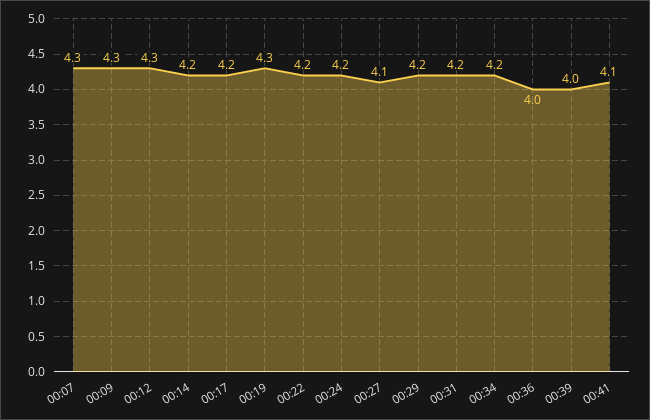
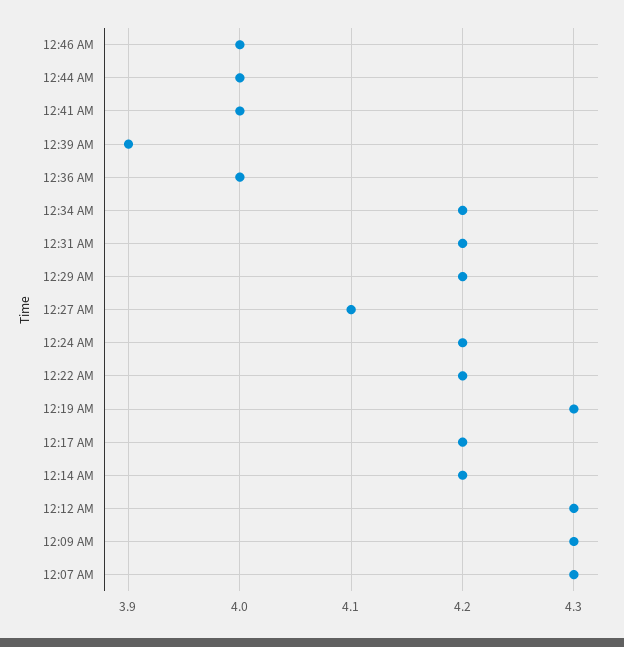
00:39: 4 -> 3.9
00:41: 4.1 -> 4
12:46 AM: none -> 4
12:44 AM: none -> 4

